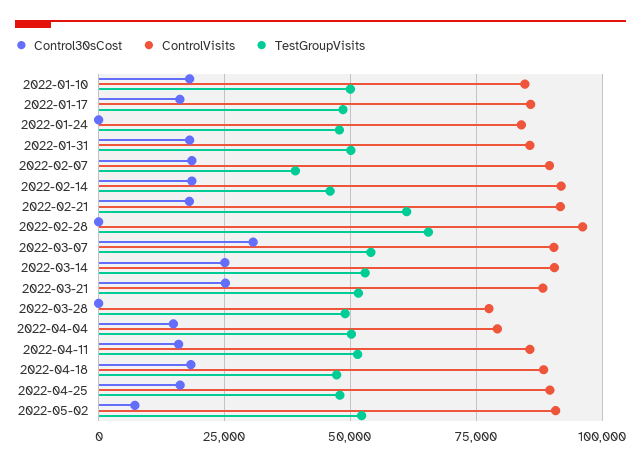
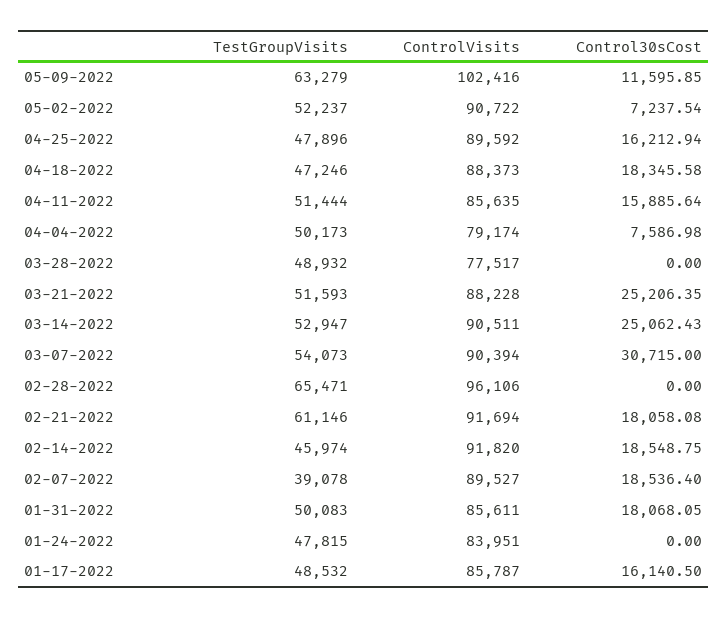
Control30sCost, 2022-01-10: 17500 -> none
ControlVisits, 2022-01-10: 85000 -> none
TestGroupVisits, 2022-01-10: 50000 -> none
Control30sCost, 2022-04-04: 15000 -> 7586.98
TestGroupVisits, 05-09-2022: none -> 63279
ControlVisits, 05-09-2022: none -> 102416
Control30sCost, 05-09-2022: none -> 11595.85

